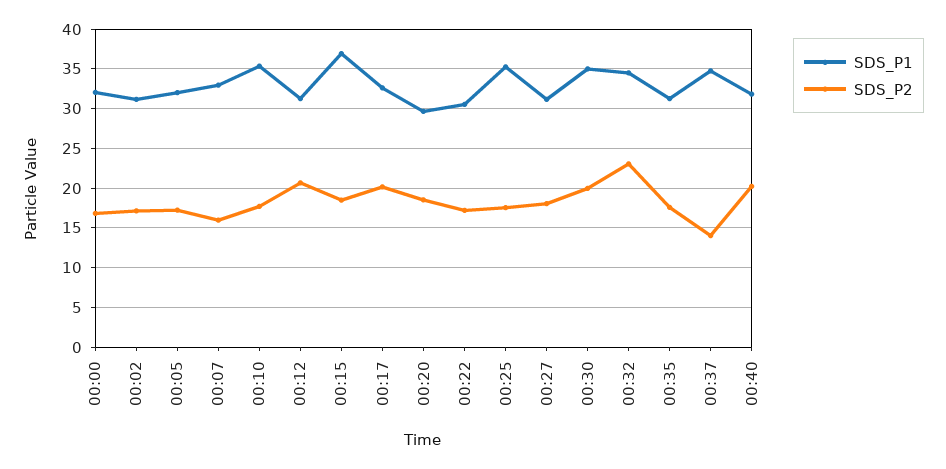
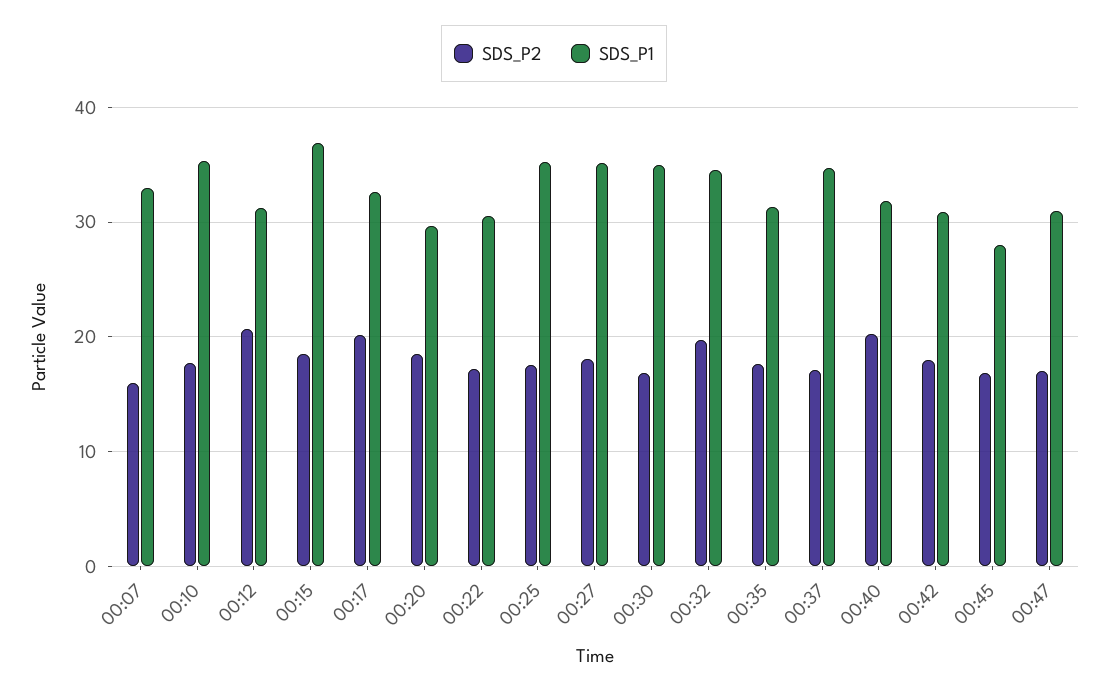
SDS_P1, 00:00: 32 -> none
SDS_P2, 00:00: 17 -> none
SDS_P1, 00:02: 31 -> none
SDS_P2, 00:02: 17 -> none
SDS_P1, 00:05: 32 -> none
SDS_P2, 00:05: 17 -> none
SDS_P1, 00:27: 31 -> 35
SDS_P2, 00:30: 20 -> 17
SDS_P2, 00:32: 23 -> 20
SDS_P2, 00:37: 14 -> 17
SDS_P2, 00:42: none -> 18
SDS_P1, 00:42: none -> 31
SDS_P2, 00:45: none -> 17
SDS_P1, 00:45: none -> 28
SDS_P2, 00:47: none -> 17
SDS_P1, 00:47: none -> 31

